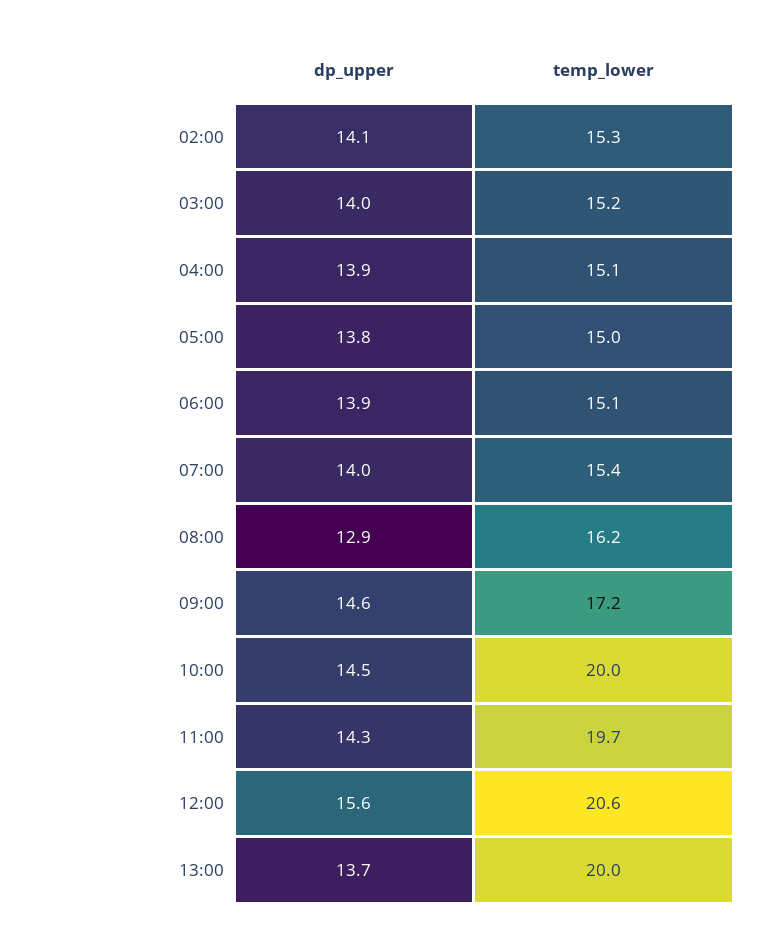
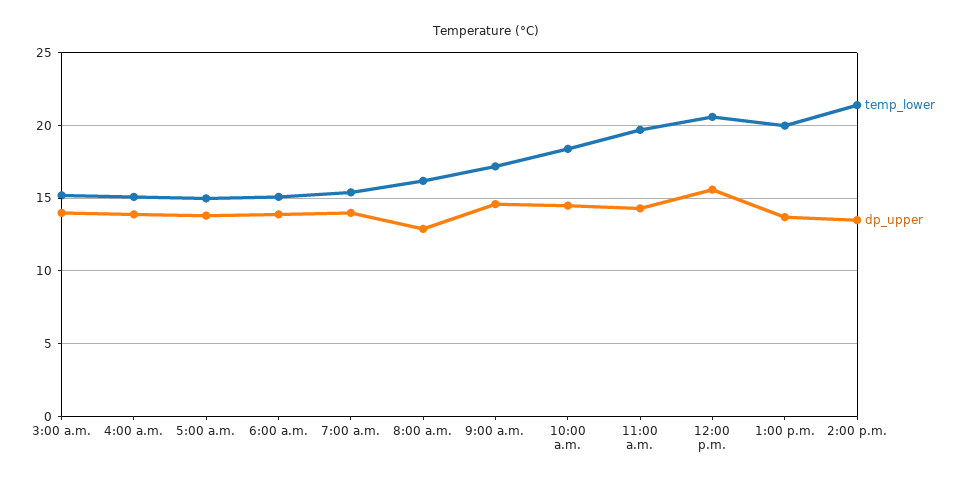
dp_upper, 02:00: 14.1 -> none
temp_lower, 02:00: 15.3 -> none
temp_lower, 10:00: 20 -> 18.5
temp_lower, 2:00 p.m.: none -> 21.5
dp_upper, 2:00 p.m.: none -> 13.5

